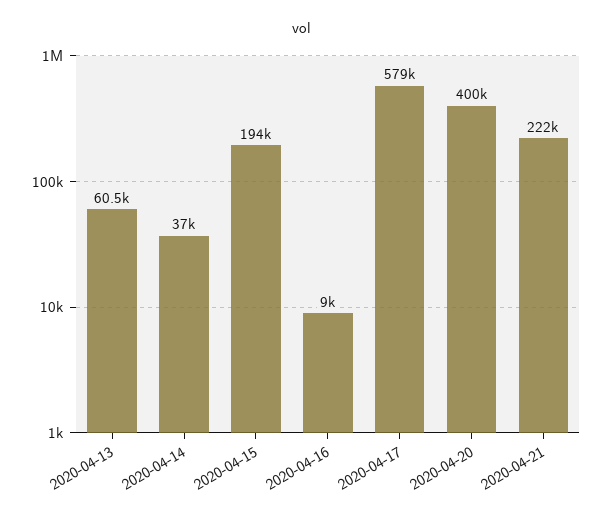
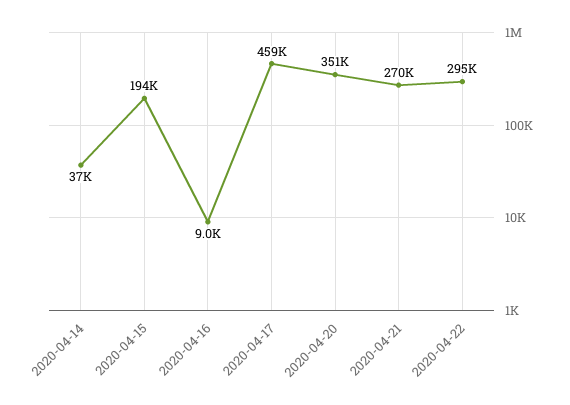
2020-04-13: 60500 -> none
2020-04-17: 579000 -> 459000
2020-04-20: 400000 -> 351000
2020-04-21: 222000 -> 270000
2020-04-22: none -> 295000

